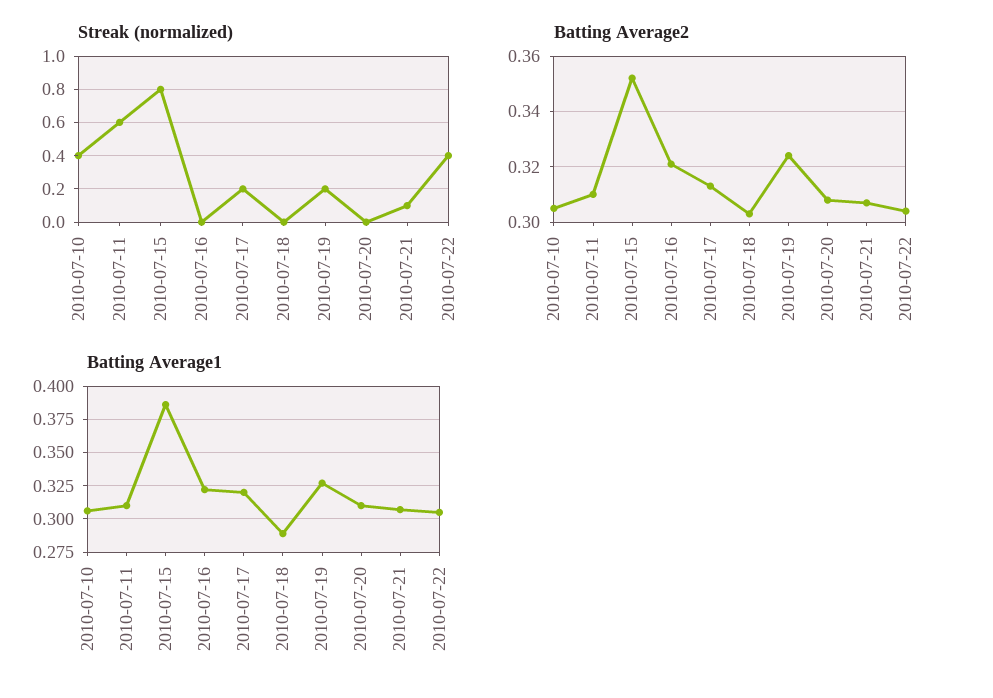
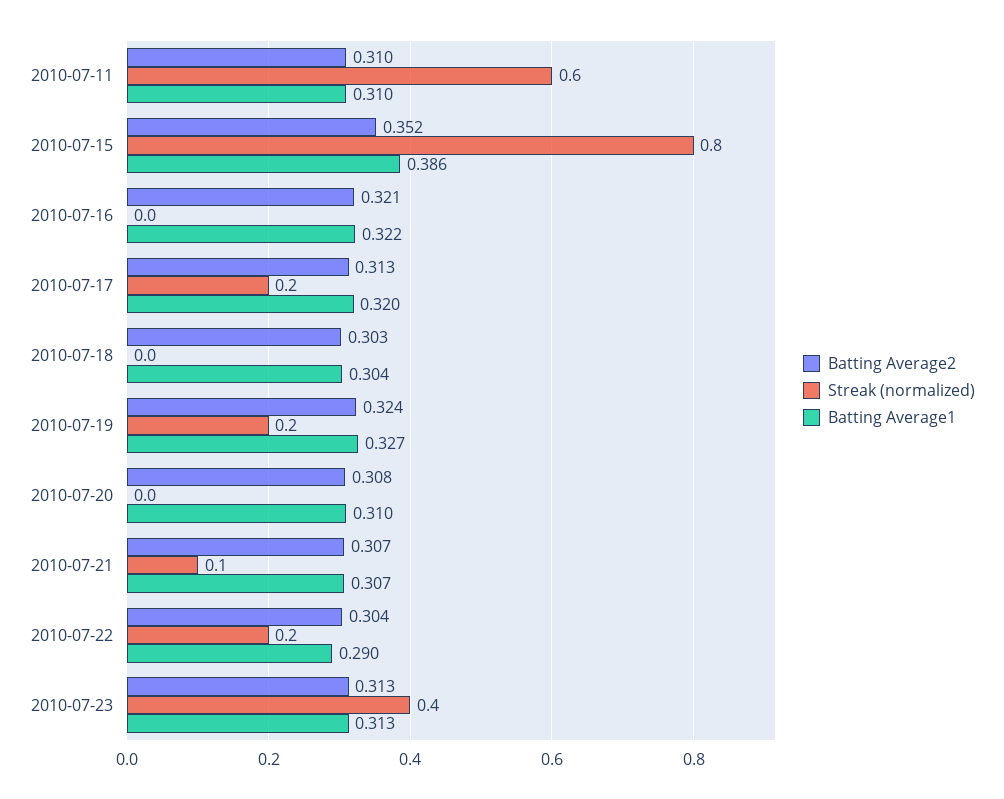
Streak (normalized), 2010-07-10: 0.4 -> none
Streak (normalized), 2010-07-22: 0.4 -> 0.2
Batting Average2, 2010-07-10: 0.305 -> none
Batting Average1, 2010-07-10: 0.305 -> none
Batting Average1, 2010-07-18: 0.29 -> 0.304
Batting Average1, 2010-07-22: 0.305 -> 0.29
Batting Average2, 2010-07-23: none -> 0.313
Streak (normalized), 2010-07-23: none -> 0.4
Batting Average1, 2010-07-23: none -> 0.313

